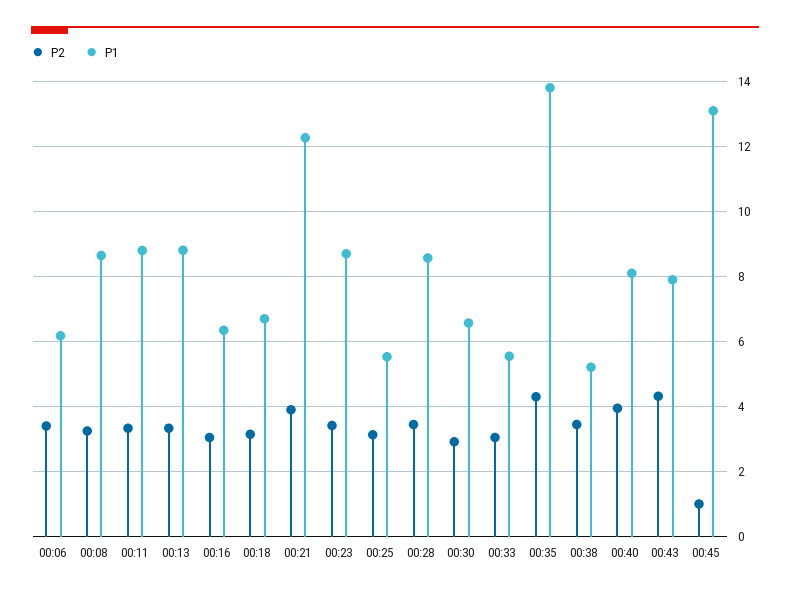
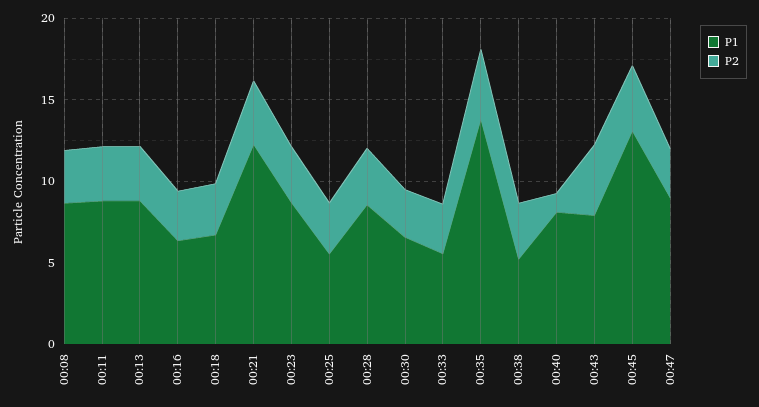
P2, 00:06: 3.4 -> none
P1, 00:06: 6.2 -> none
P2, 00:40: 4 -> 1
P2, 00:45: 1 -> 4
P1, 00:47: none -> 9
P2, 00:47: none -> 3

